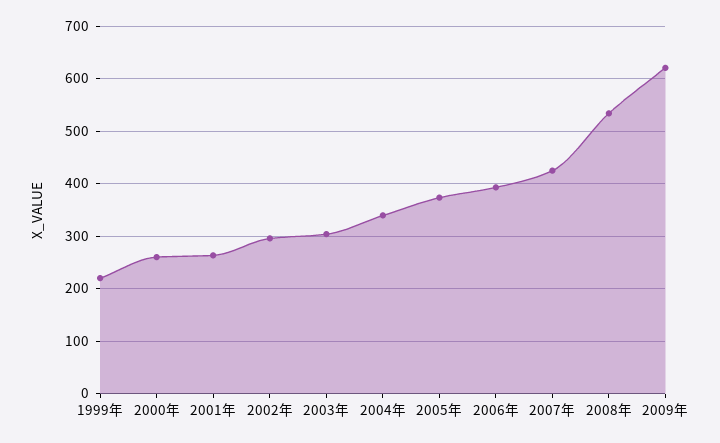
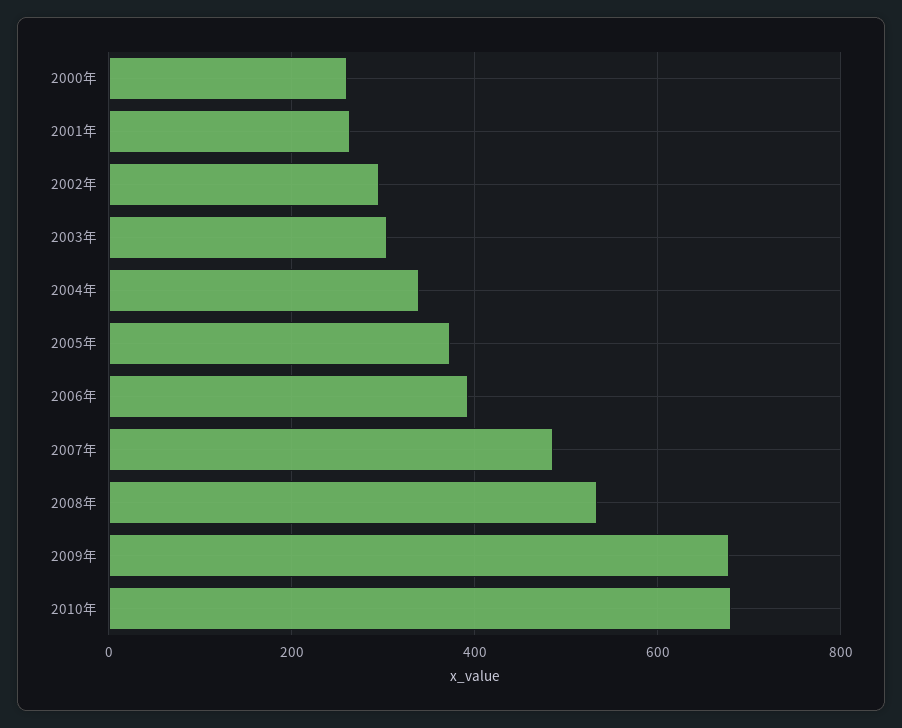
1999年: 220 -> none
2007年: 420 -> 480
2009年: 620 -> 680
2010年: none -> 680

